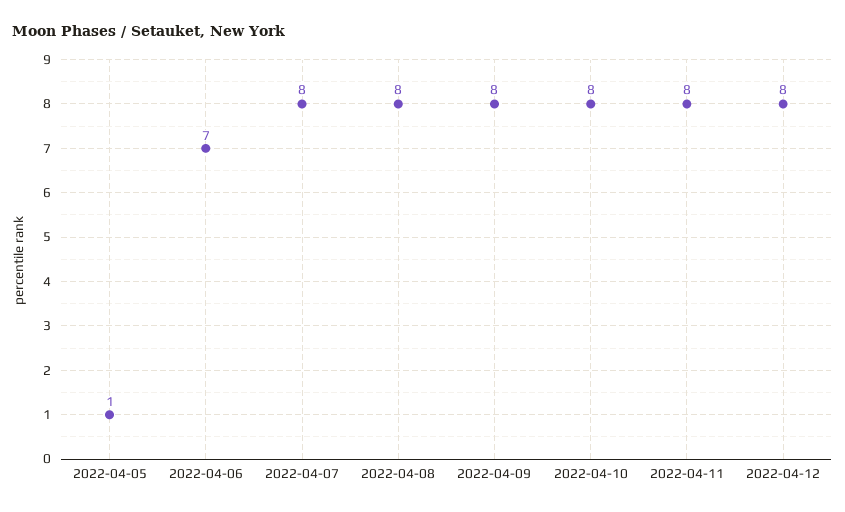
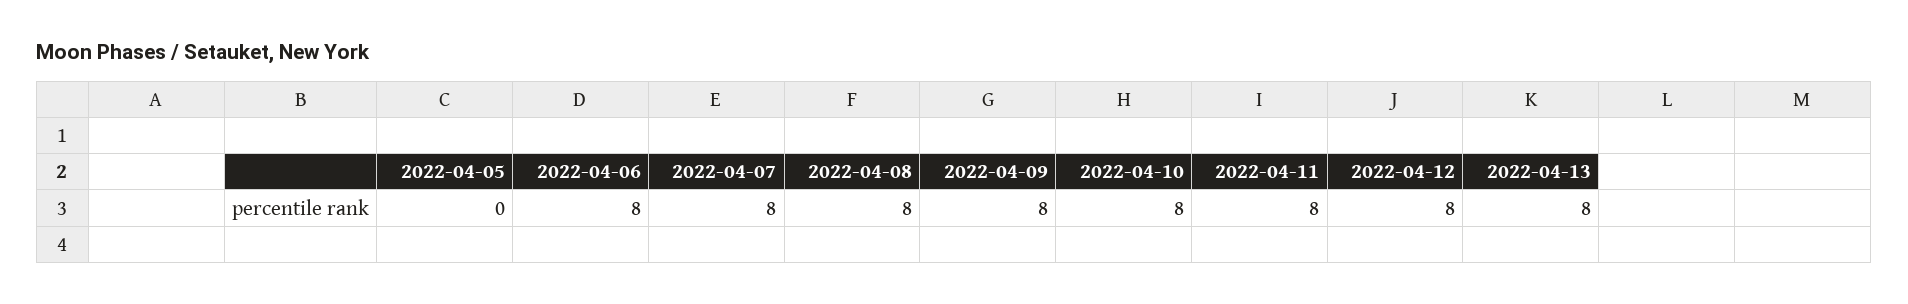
2022-04-05: 1 -> 0
2022-04-06: 7 -> 8
2022-04-13: none -> 8

